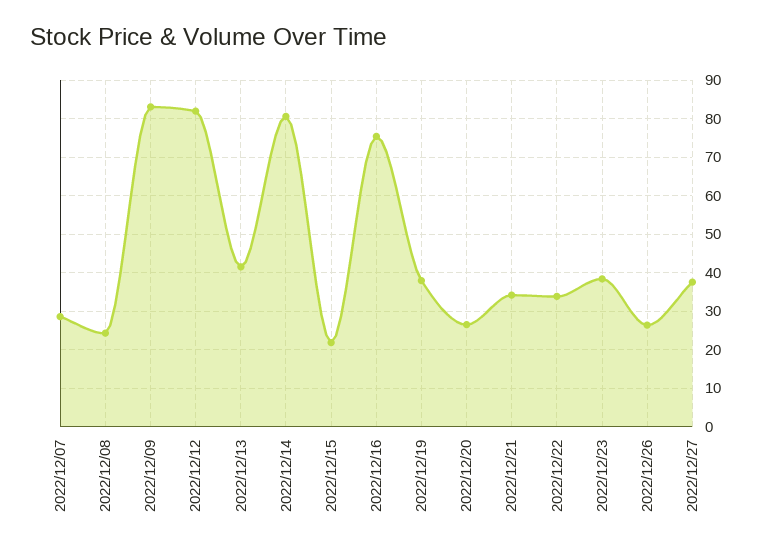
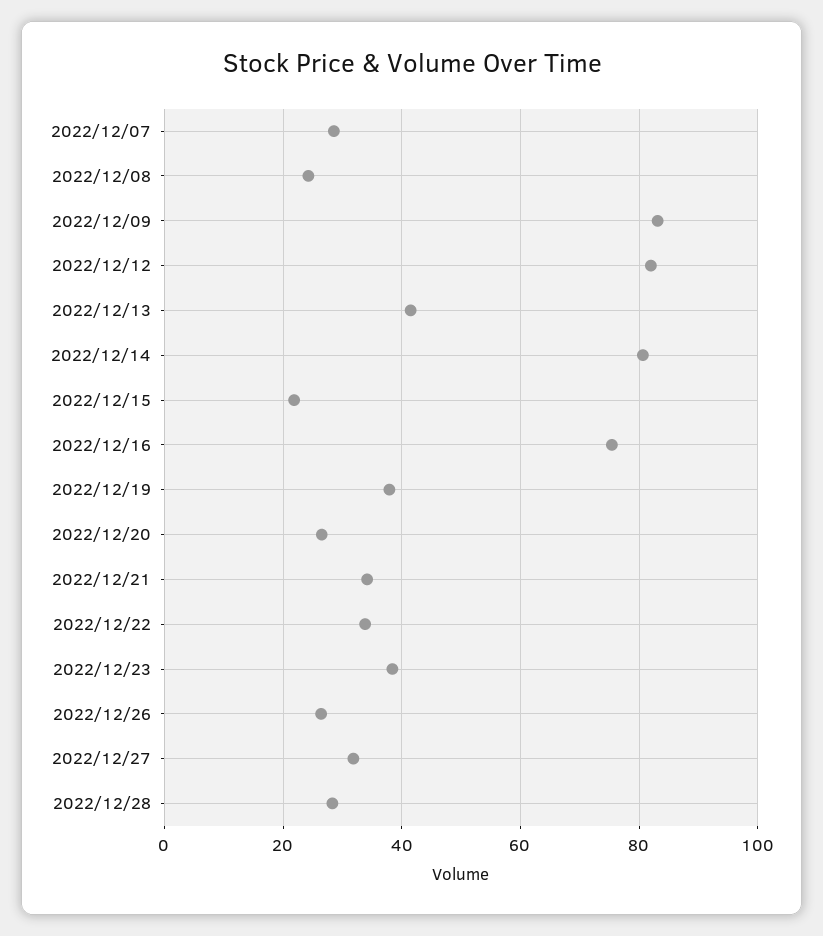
2022/12/27: 38 -> 32
2022/12/28: none -> 28

